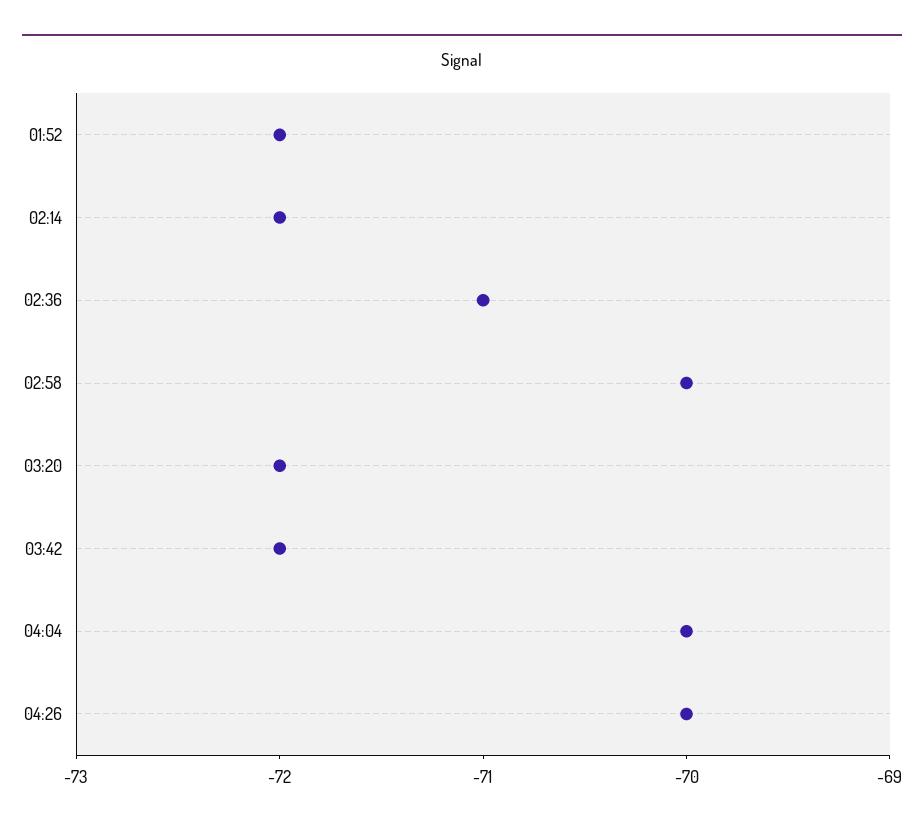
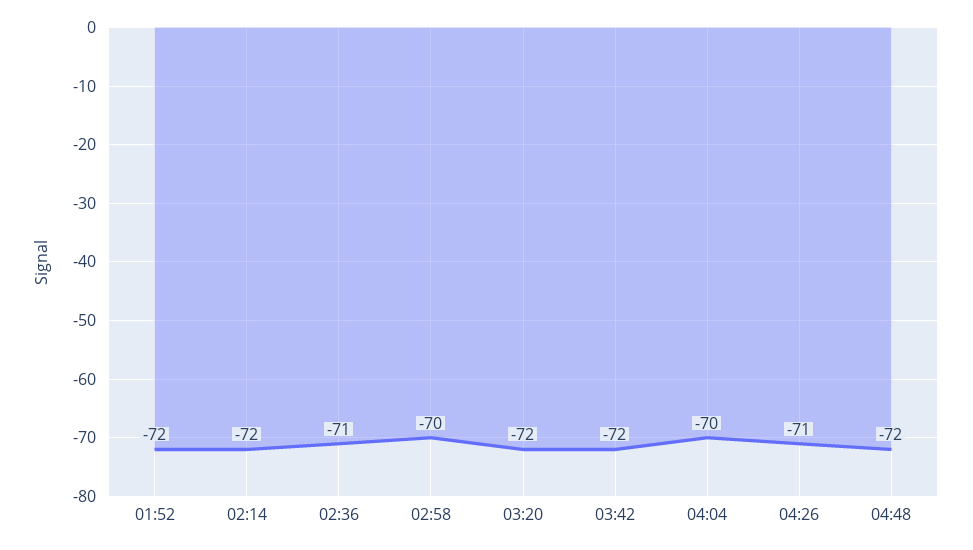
04:26: -70 -> -71
04:48: none -> -72

